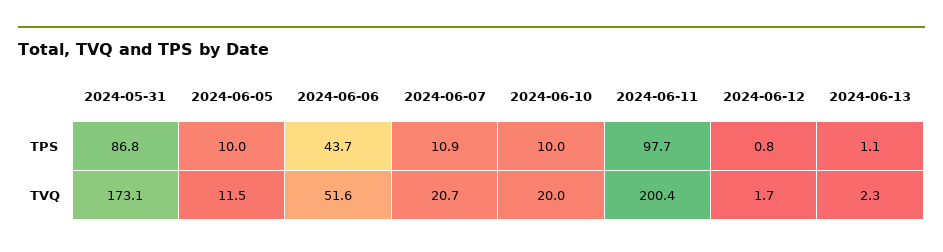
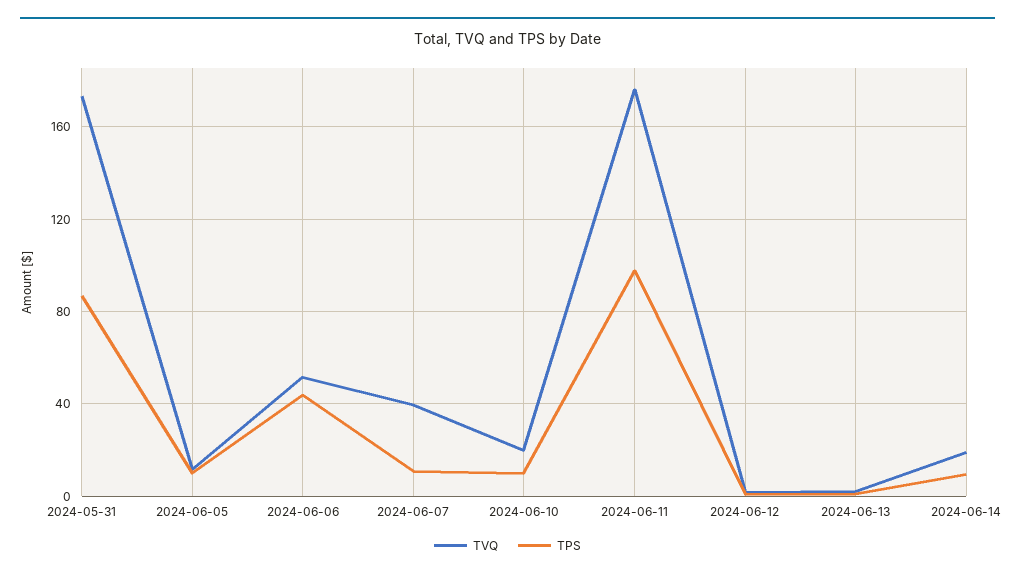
TVQ, 2024-06-07: 20.7 -> 40
TVQ, 2024-06-11: 200.4 -> 175
TVQ, 2024-06-14: none -> 20
TPS, 2024-06-14: none -> 10

